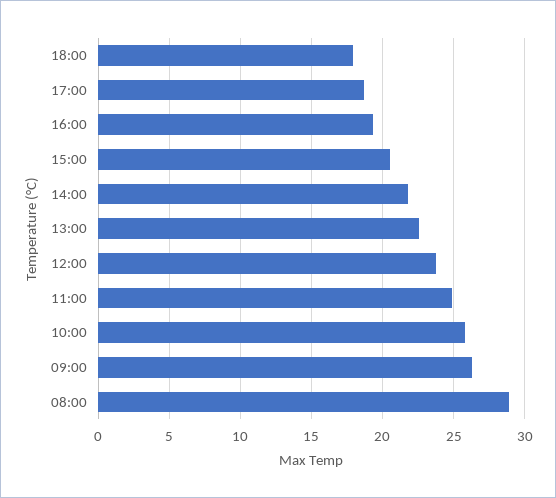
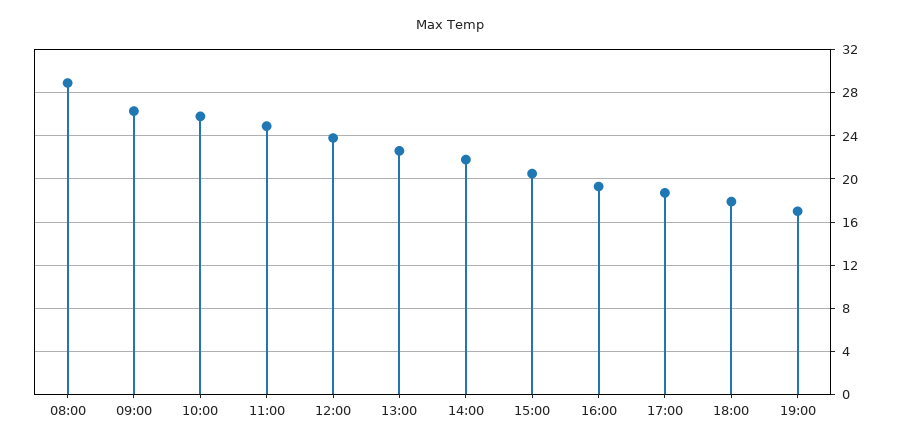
19:00: none -> 17

